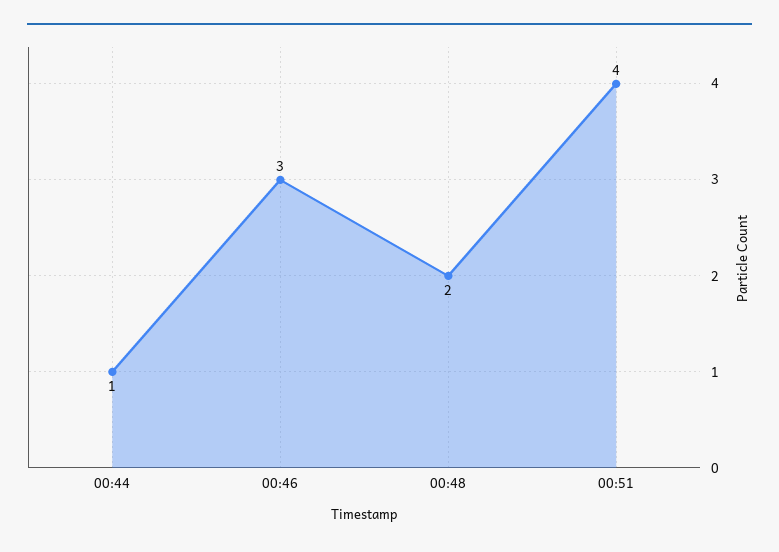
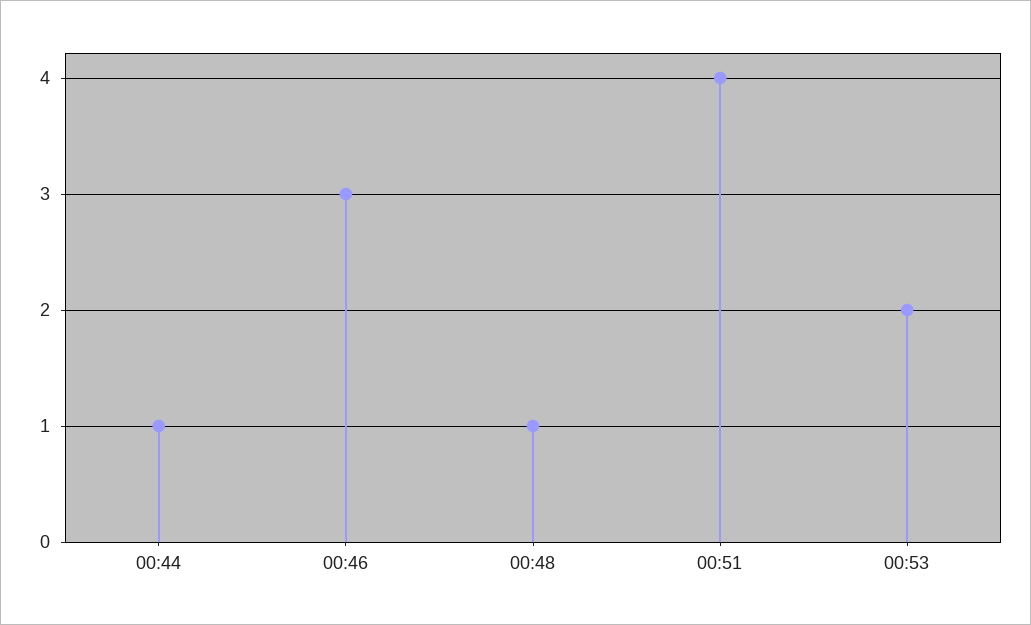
00:48: 2 -> 1
00:53: none -> 2

